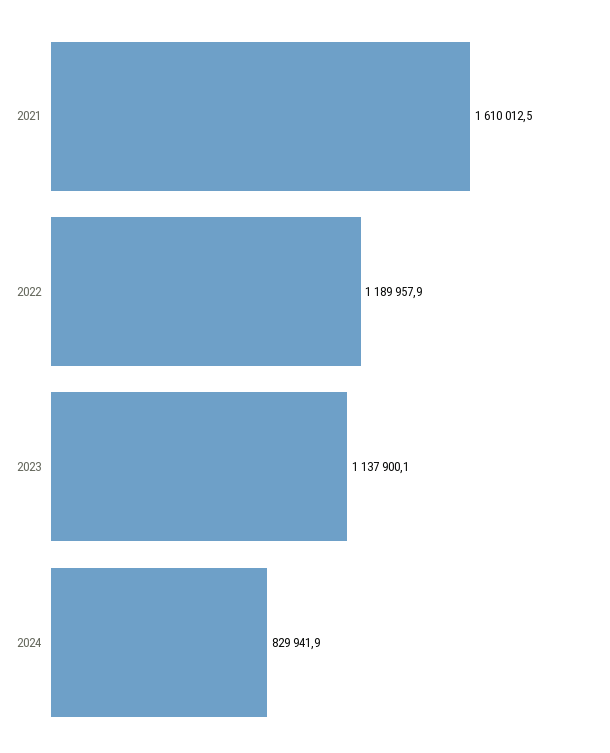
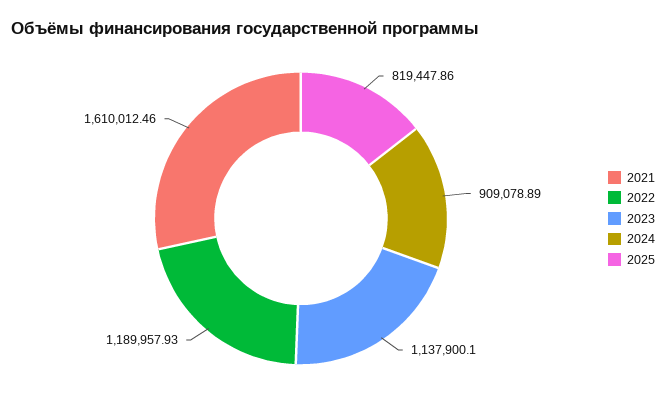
2024: 829941.9 -> 909078.89
2025: none -> 819447.86

